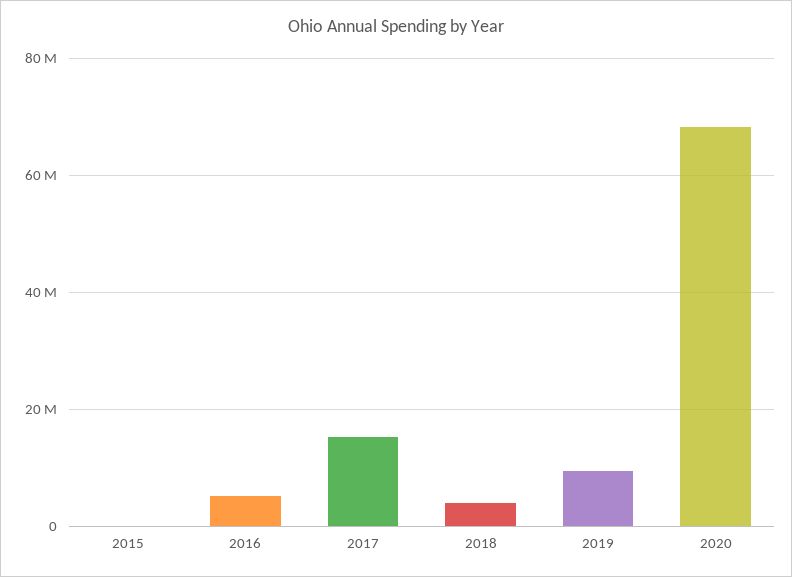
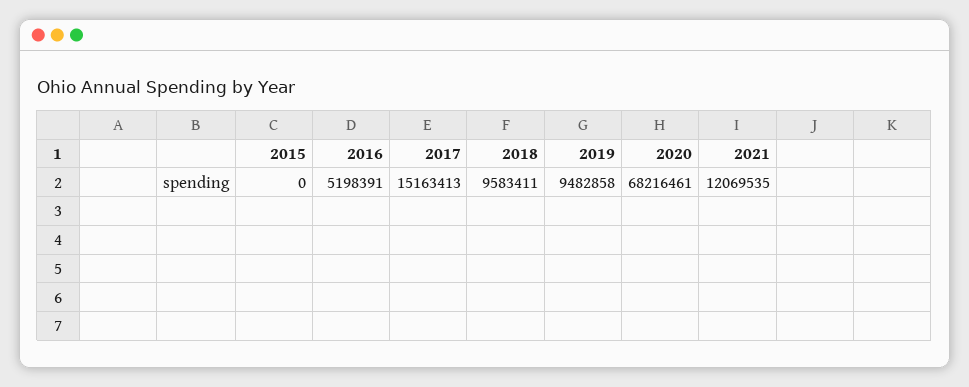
2018: 4000000 -> 9583411
2021: none -> 12069535

